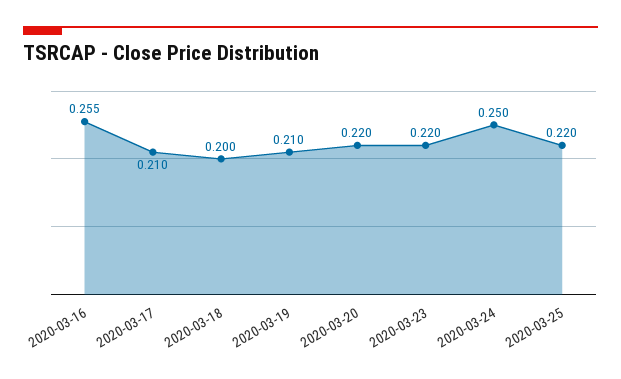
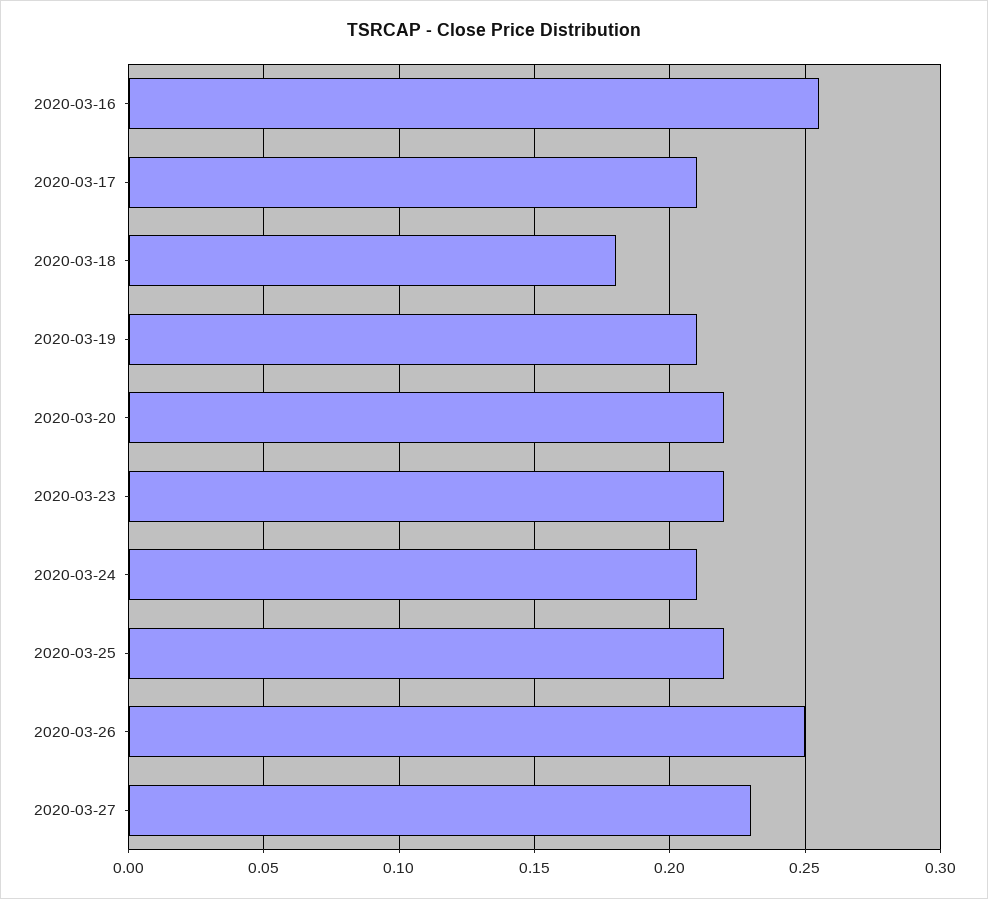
2020-03-18: 0.2 -> 0.18
2020-03-24: 0.25 -> 0.21
2020-03-26: none -> 0.25
2020-03-27: none -> 0.23

